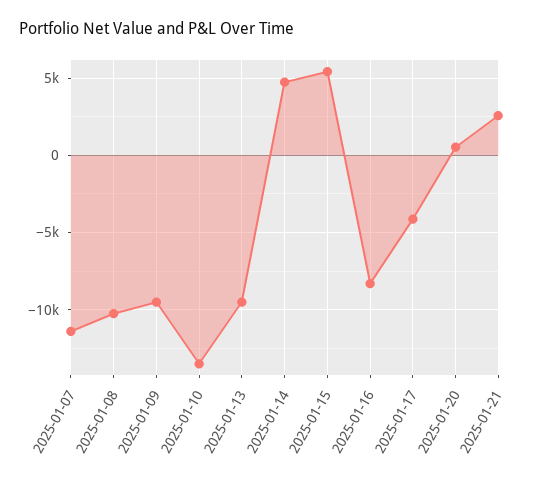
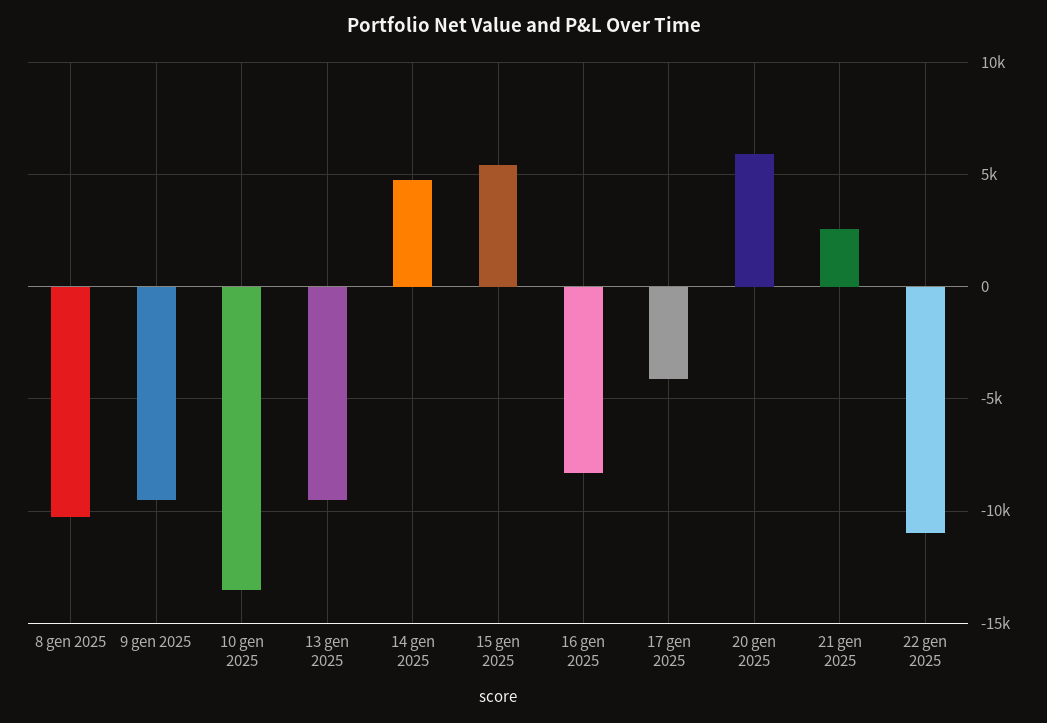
2025-01-07: -11500 -> none
2025-01-20: 500 -> 6000
22 gen 2025: none -> -11000

